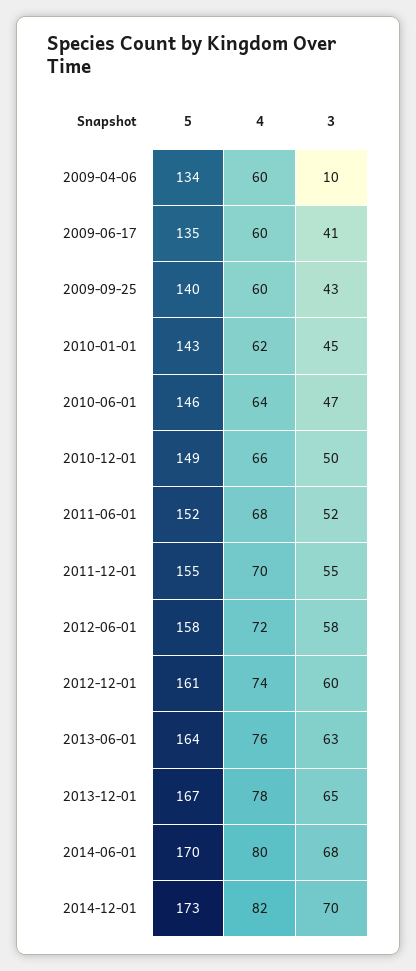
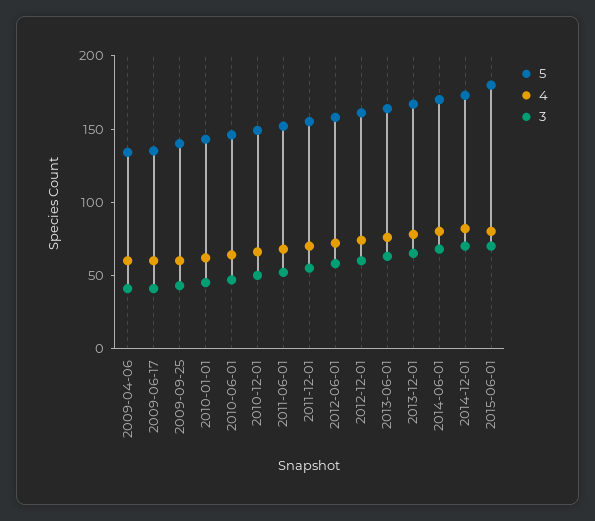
3, 2009-04-06: 10 -> 40
5, 2015-06-01: none -> 180
4, 2015-06-01: none -> 80
3, 2015-06-01: none -> 70

